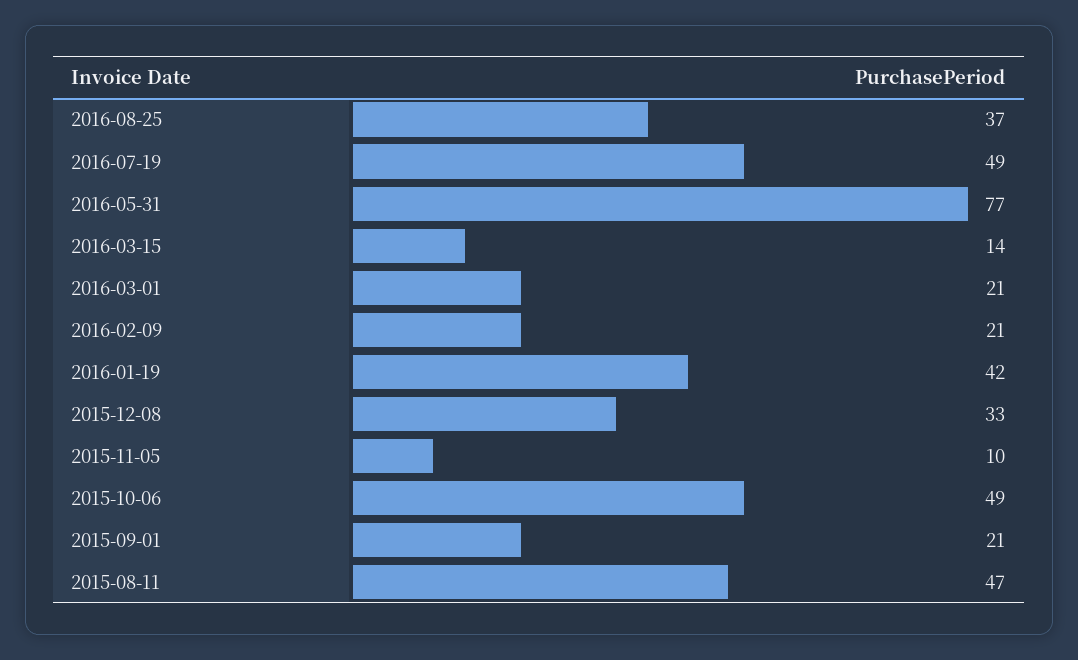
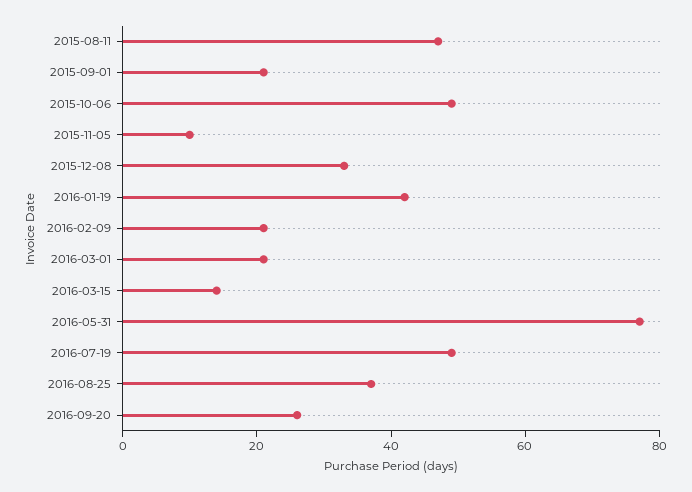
2016-09-20: none -> 25

